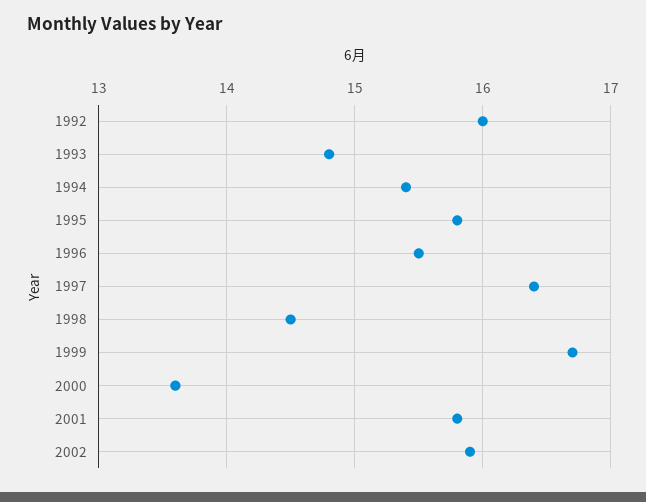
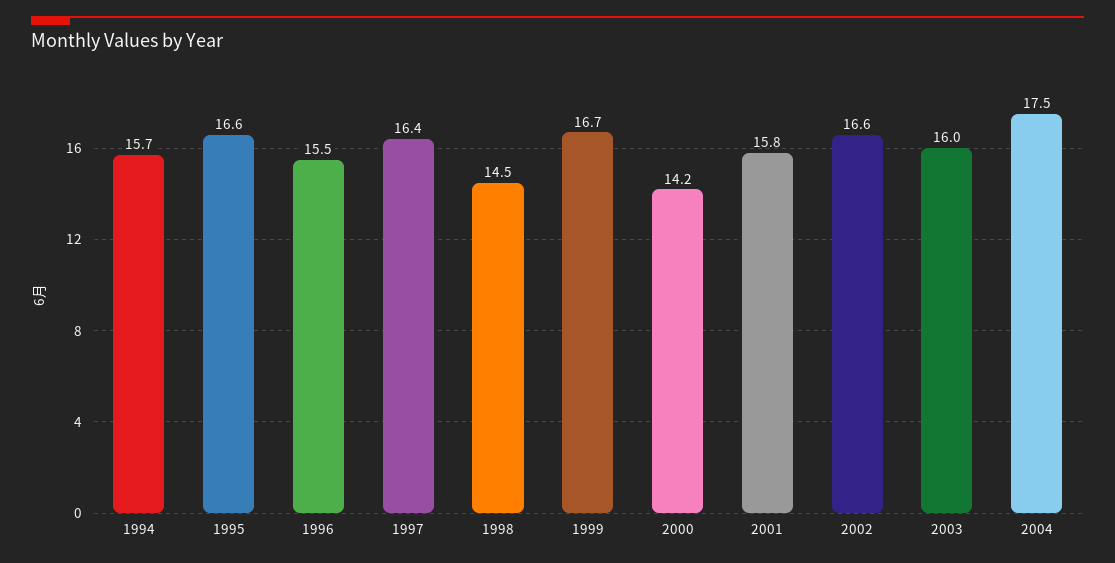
1992: 16 -> none
1993: 14.8 -> none
1994: 15.4 -> 15.7
1995: 15.8 -> 16.6
2000: 13.6 -> 14.2
2002: 15.9 -> 16.6
2003: none -> 16
2004: none -> 17.5

